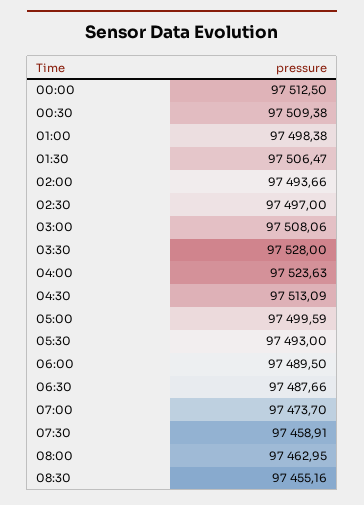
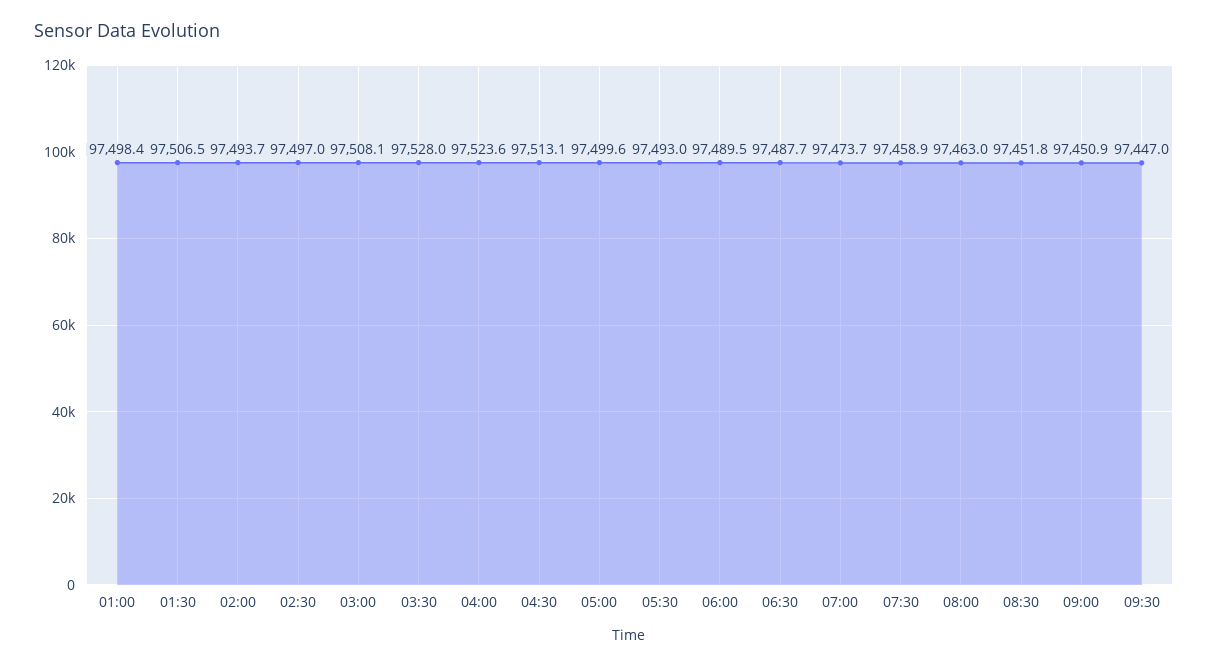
00:00: 97512.5 -> none
00:30: 97509.38 -> none
08:30: 97455.16 -> 97451.8
09:00: none -> 97450.9
09:30: none -> 97447

